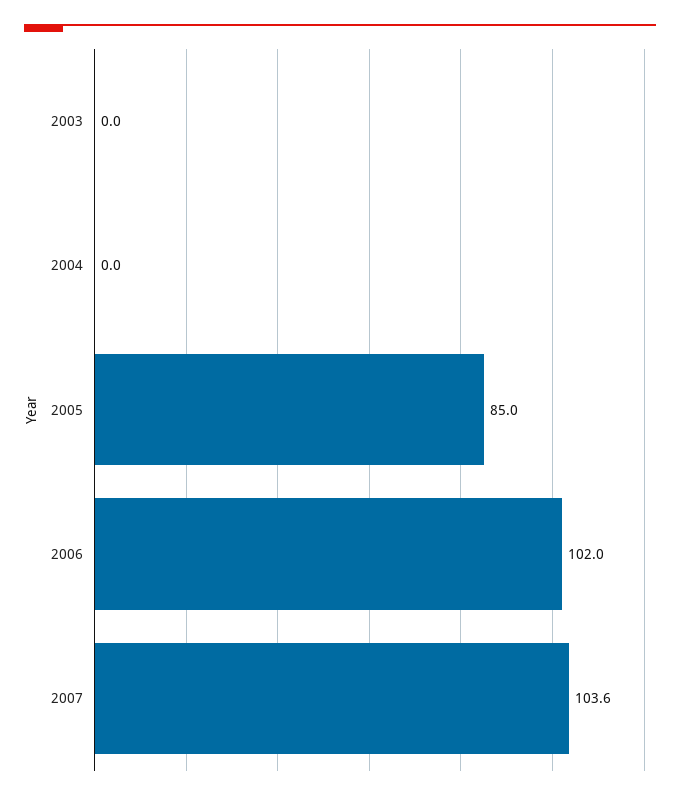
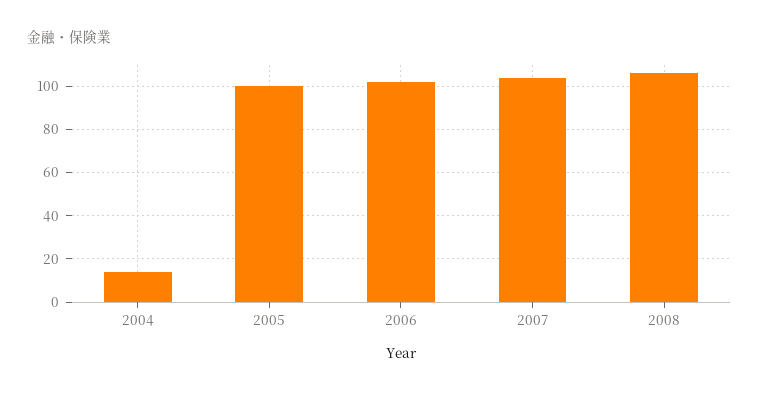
2003: 0 -> none
2004: 0 -> 15
2005: 85 -> 100
2008: none -> 105

